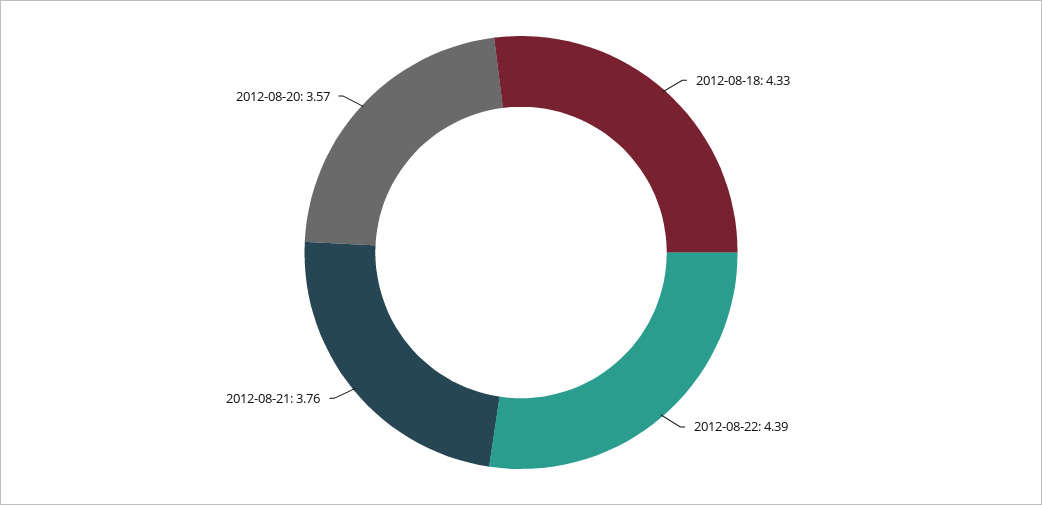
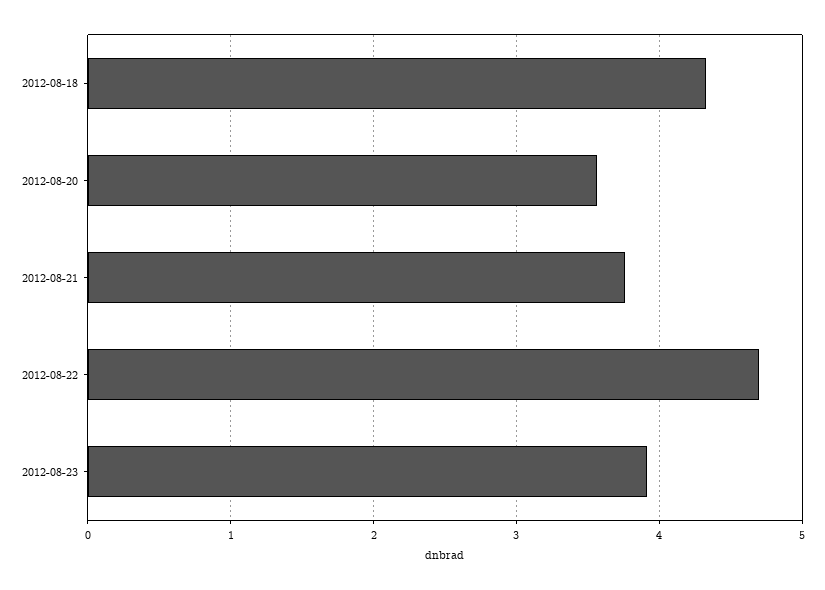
2012-08-22: 4.39 -> 4.7
2012-08-23: none -> 3.9

